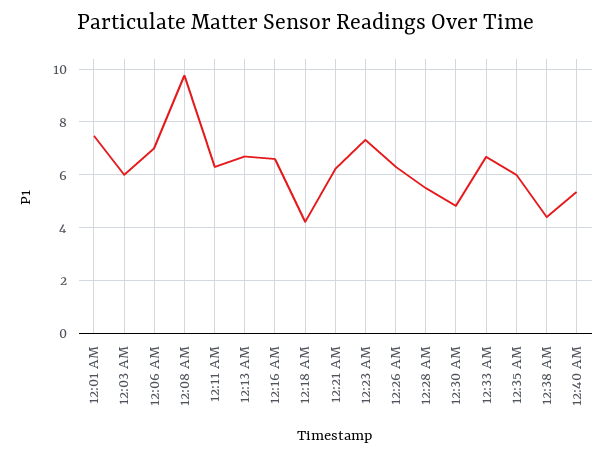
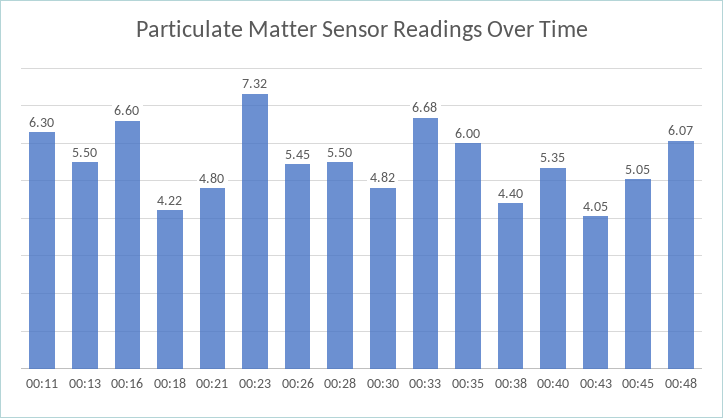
12:01 AM: 7.5 -> none
12:03 AM: 6 -> none
12:06 AM: 7 -> none
12:08 AM: 9.75 -> none
12:13 AM: 6.75 -> 5.5
12:21 AM: 6.25 -> 4.8
12:26 AM: 6.25 -> 5.45
00:43: none -> 4.05
00:45: none -> 5.05
00:48: none -> 6.07

